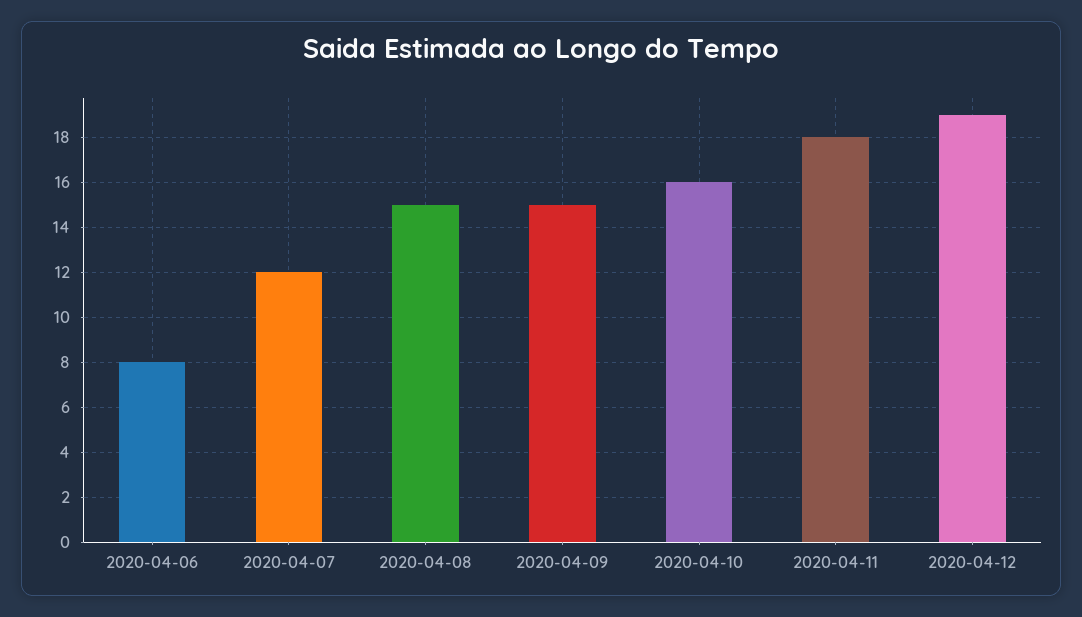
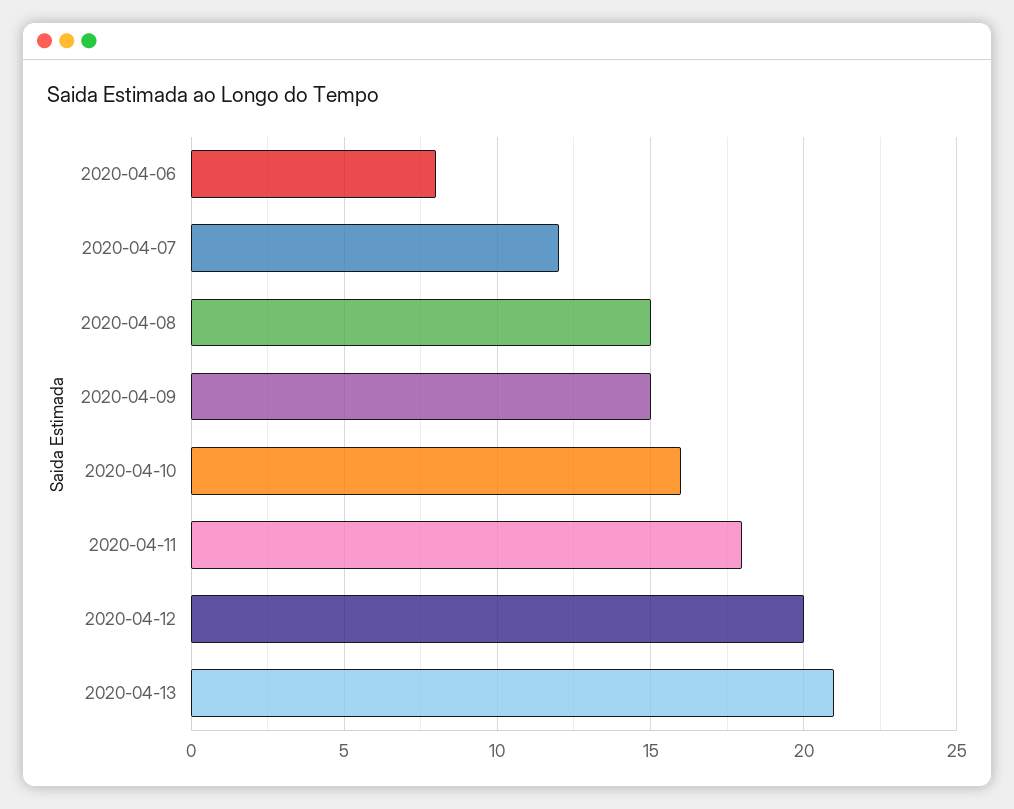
2020-04-12: 19 -> 20
2020-04-13: none -> 21

